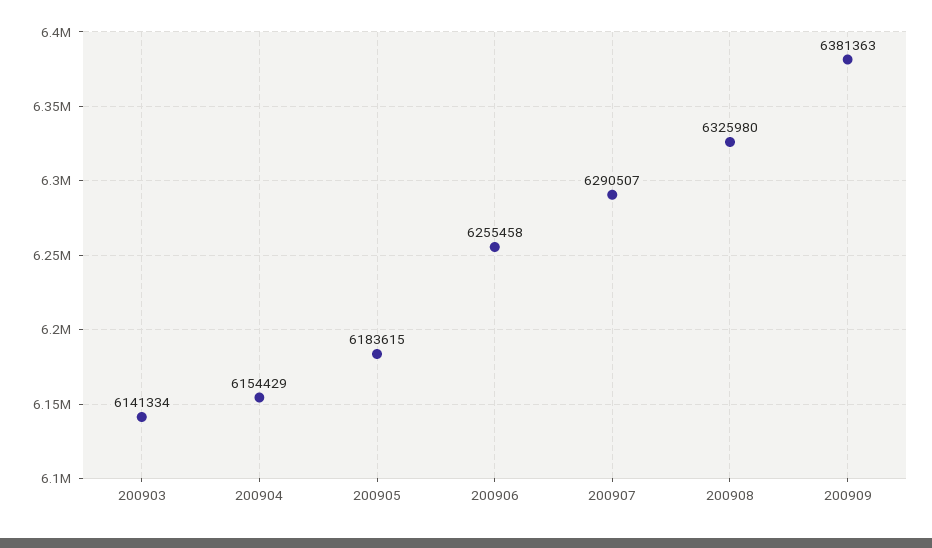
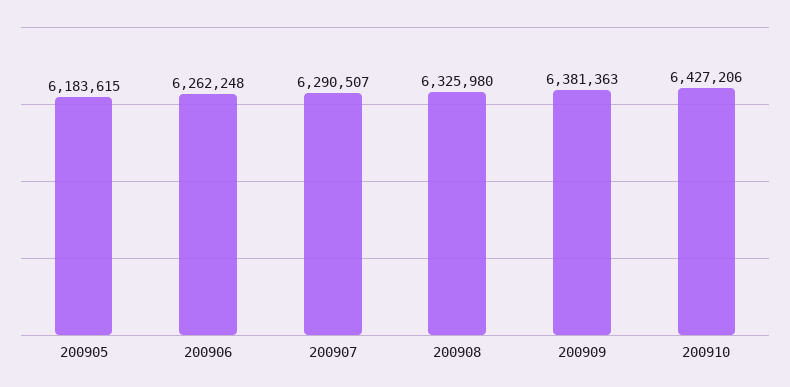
200903: 6141334 -> none
200904: 6154429 -> none
200906: 6255458 -> 6262248
200910: none -> 6427206

